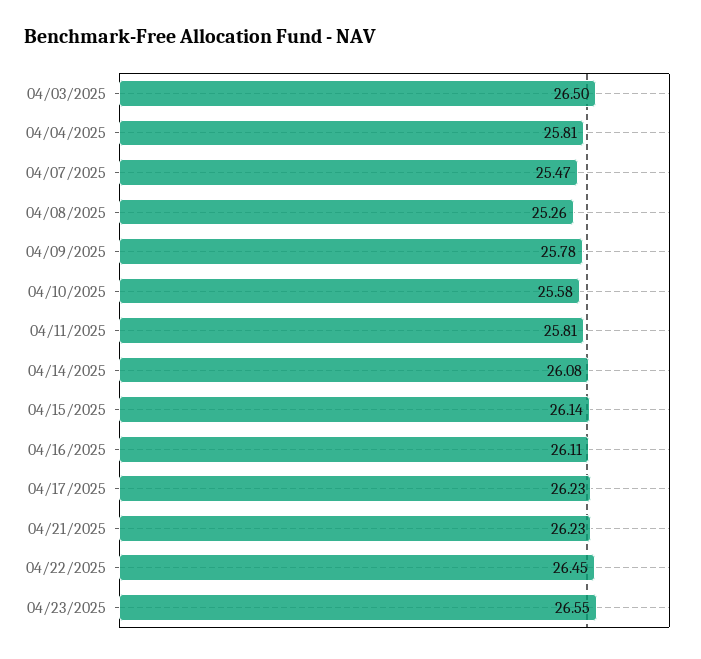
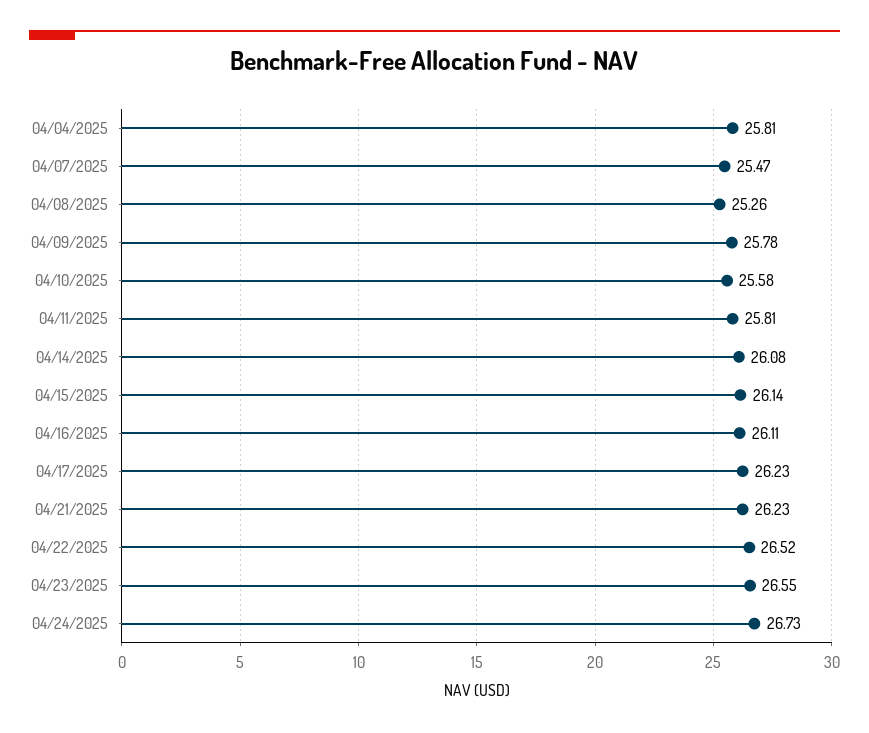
04/03/2025: 26.5 -> none
04/22/2025: 26.45 -> 26.52
04/24/2025: none -> 26.73

